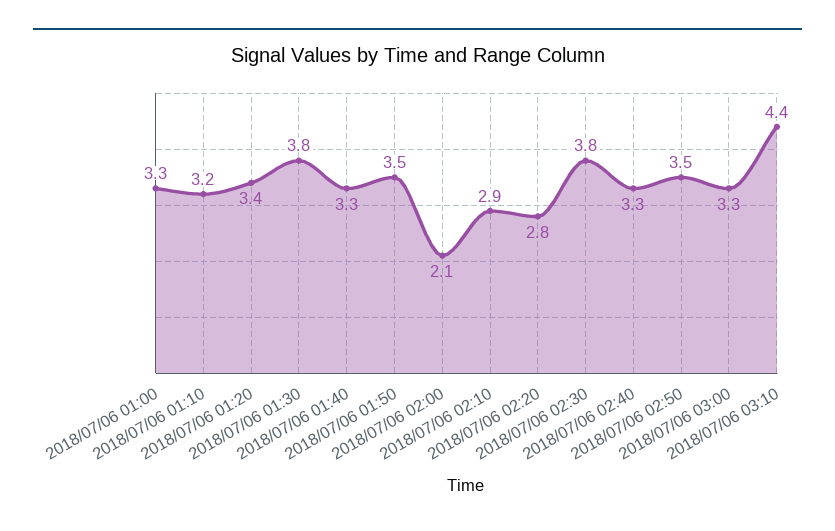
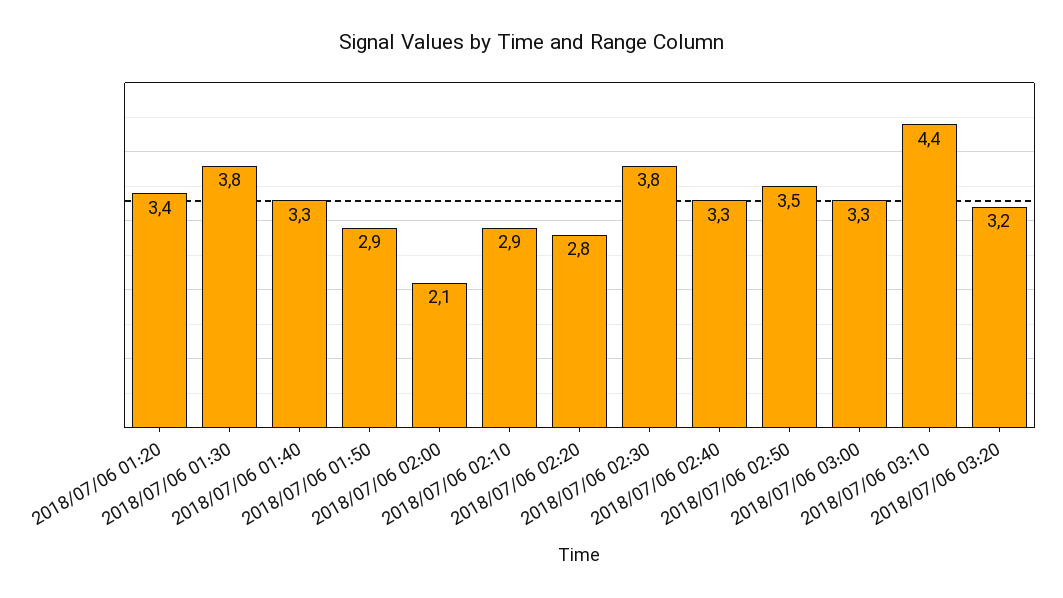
2018/07/06 01:00: 3.3 -> none
2018/07/06 01:10: 3.2 -> none
2018/07/06 01:50: 3.5 -> 2.9
2018/07/06 03:20: none -> 3.2

